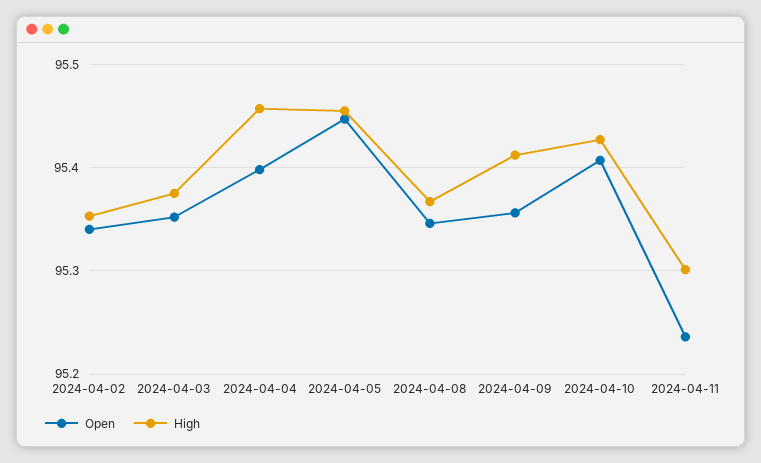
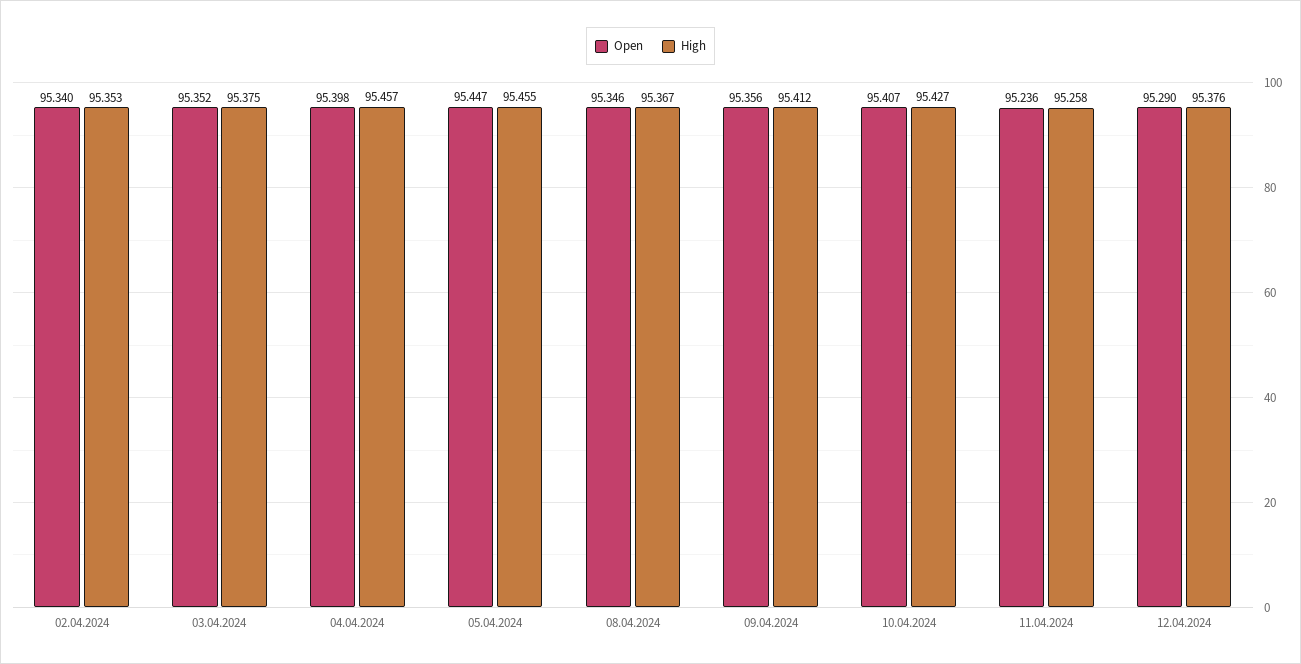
High, 2024-04-11: 95.3 -> 95.258
Open, 12.04.2024: none -> 95.29
High, 12.04.2024: none -> 95.376

